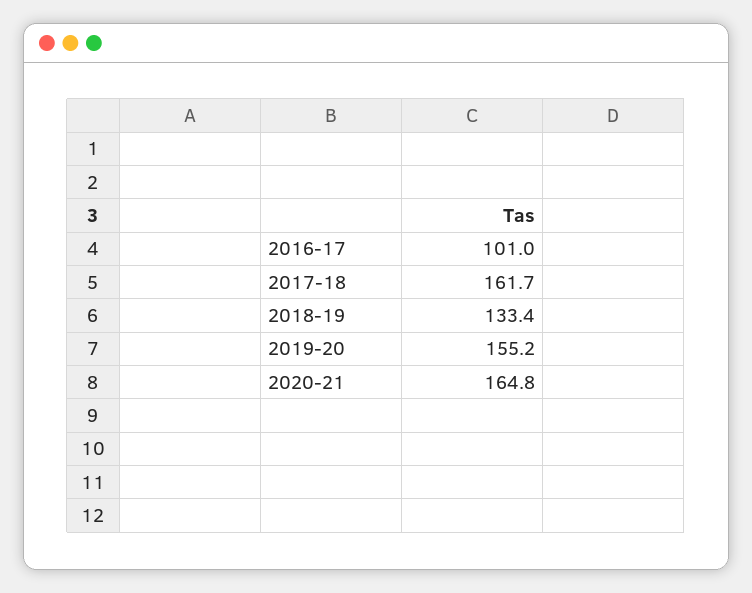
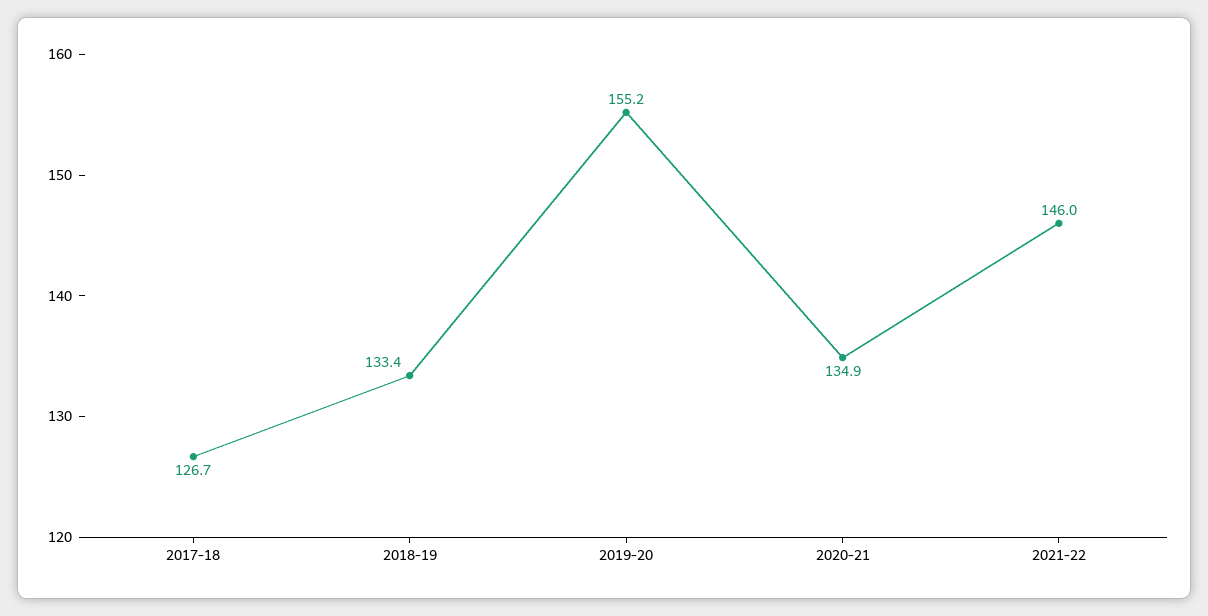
2016-17: 101 -> none
2017-18: 161.7 -> 126.7
2020-21: 164.8 -> 134.9
2021-22: none -> 146

